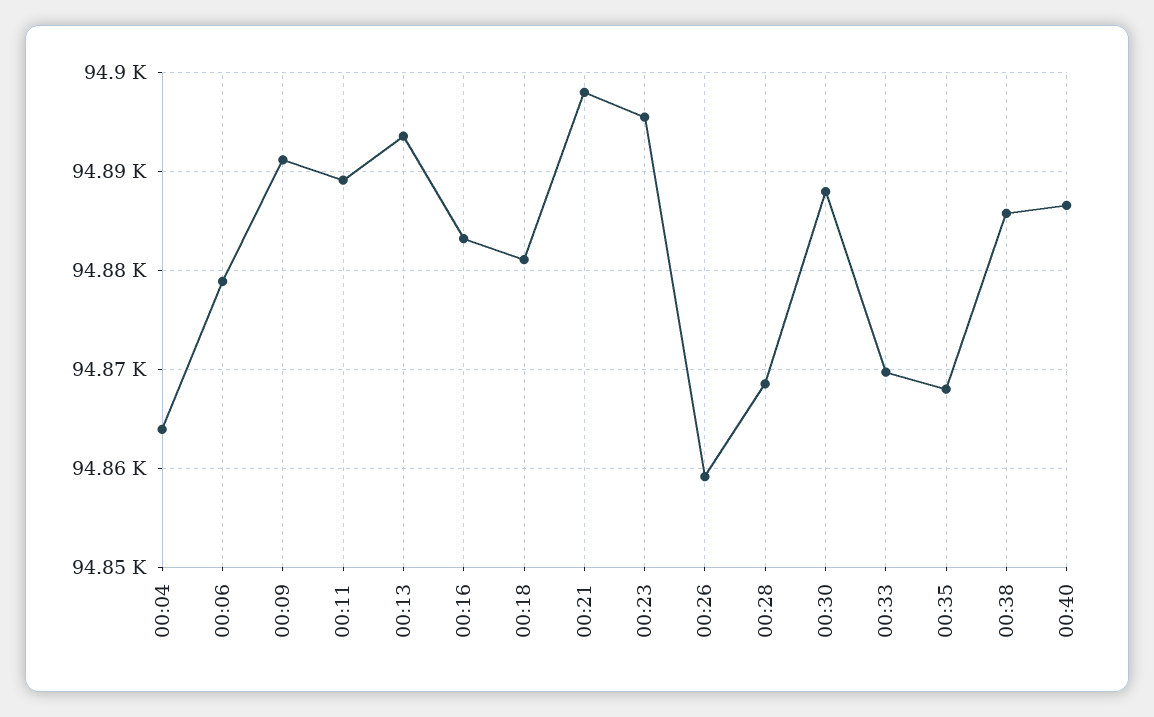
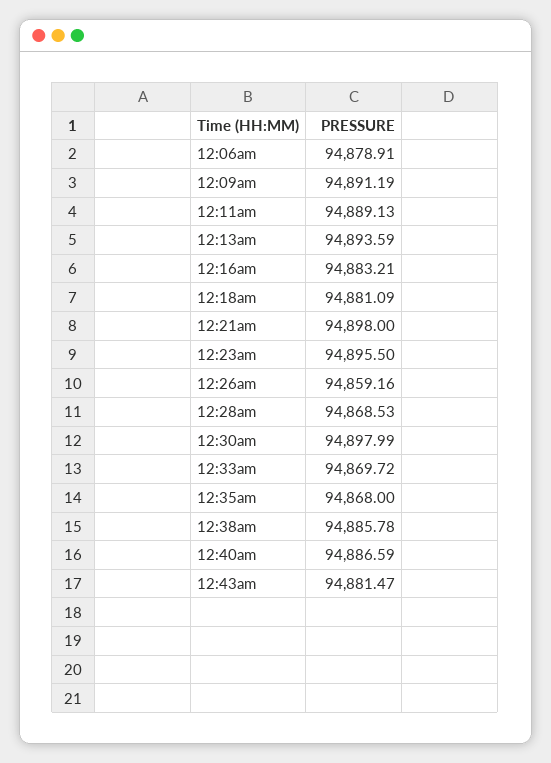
00:04: 94864 -> none
00:30: 94888 -> 94897.99
12:43am: none -> 94881.47

